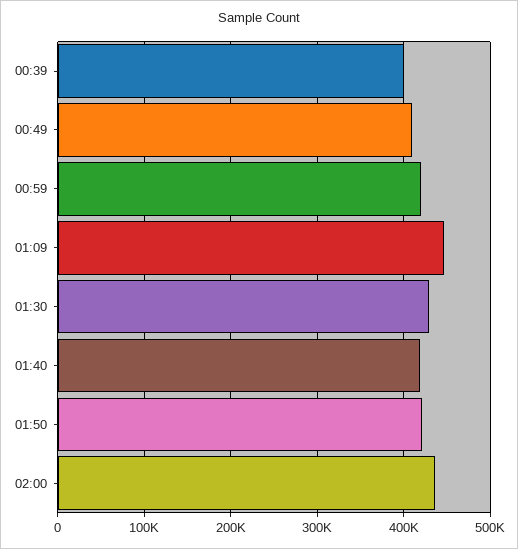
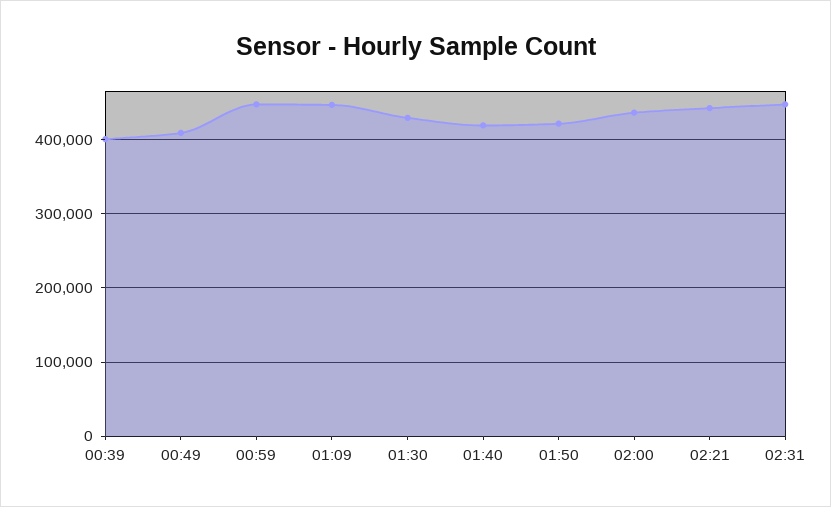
00:59: 420000 -> 450000
02:21: none -> 440000
02:31: none -> 450000

